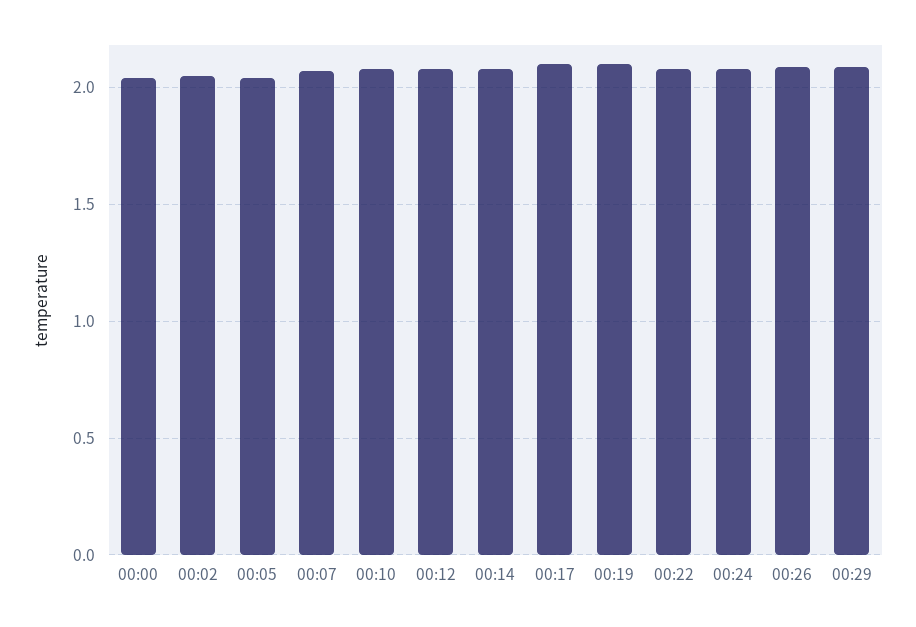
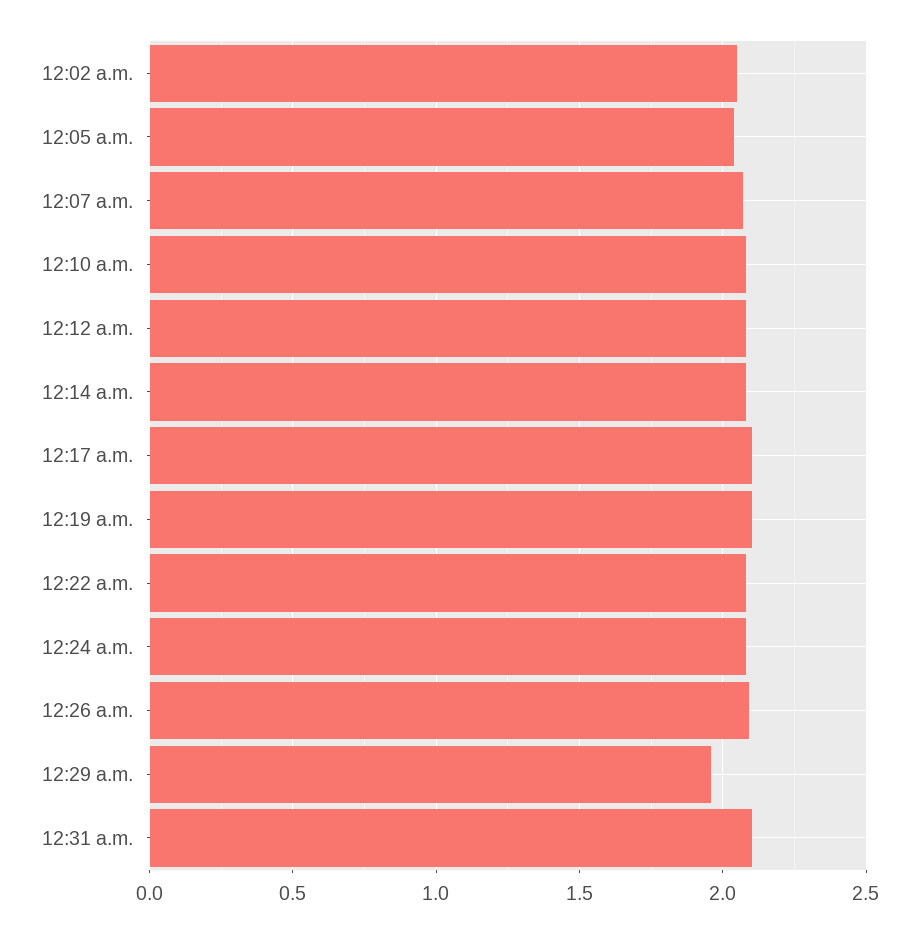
00:00: 2.05 -> none
00:29: 2.1 -> 1.95
12:31 a.m.: none -> 2.1

